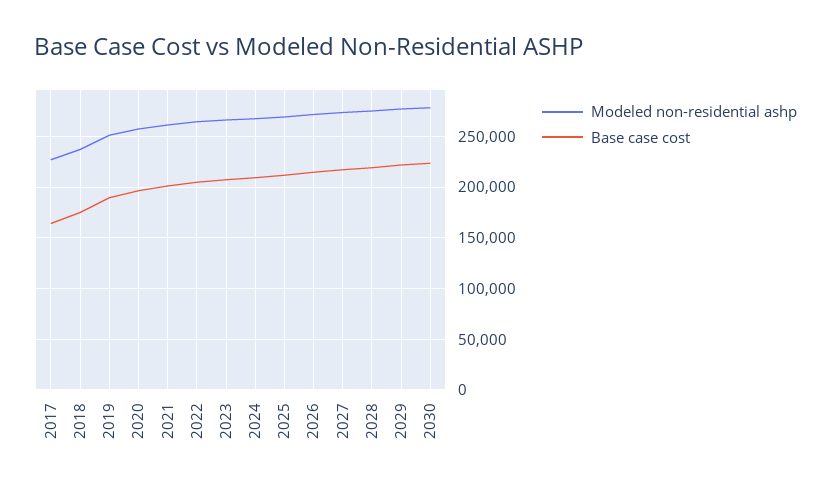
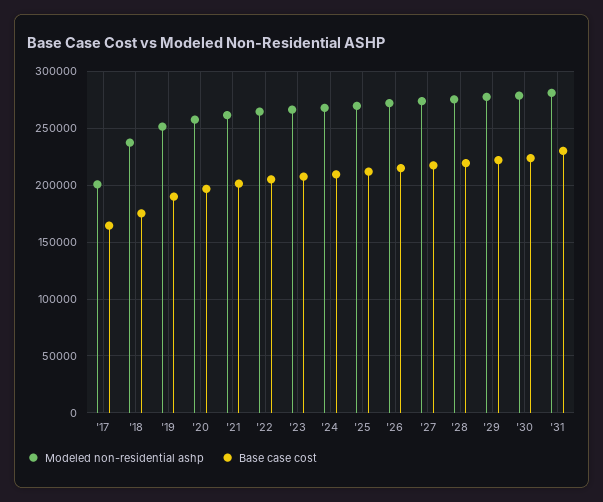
Modeled non-residential ashp, 2017: 230000 -> 200000
Modeled non-residential ashp, '31: none -> 280000
Base case cost, '31: none -> 230000

